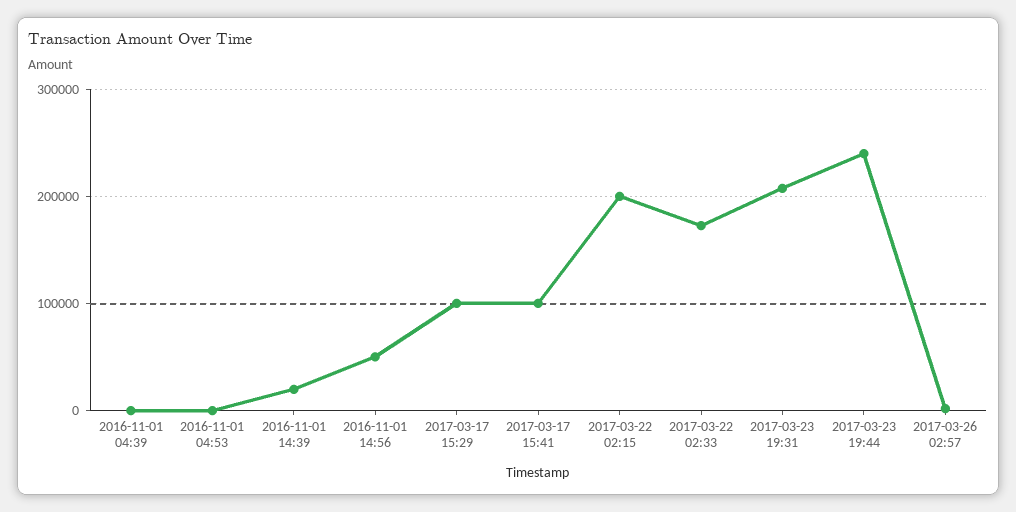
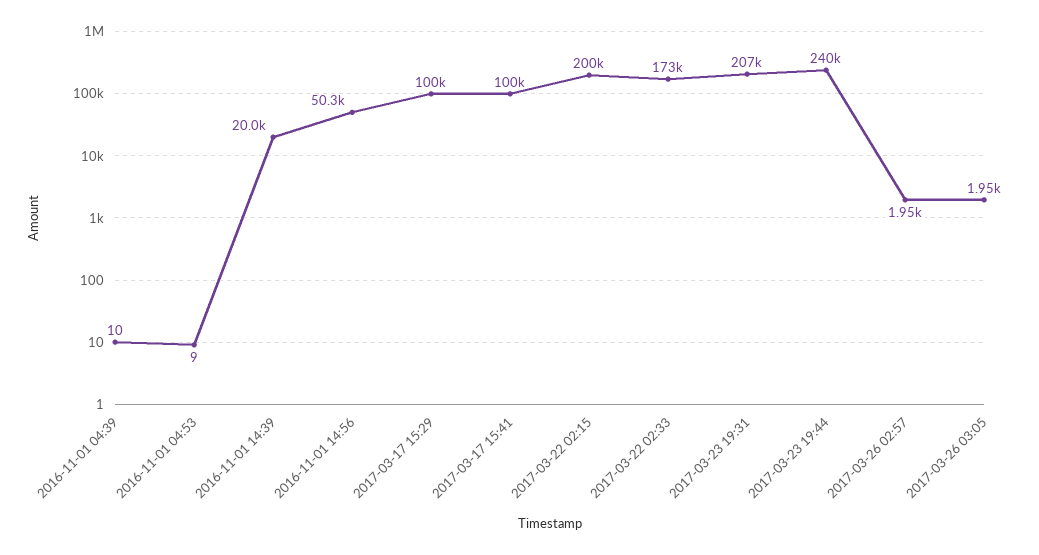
2017-03-26 03:05: none -> 1950

